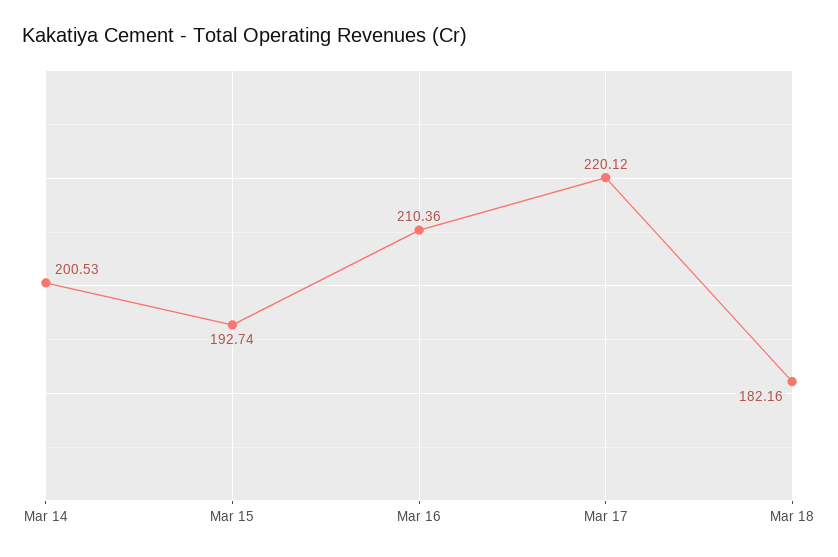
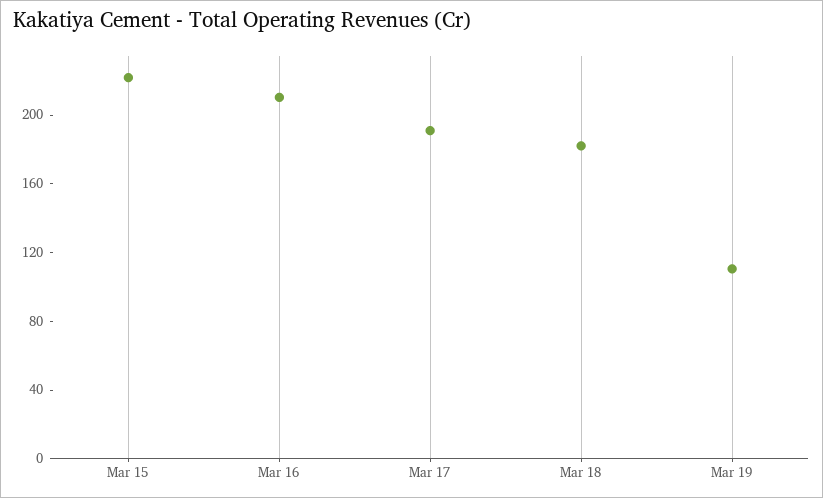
Mar 14: 200.53 -> none
Mar 15: 192.74 -> 220
Mar 17: 220.12 -> 190
Mar 19: none -> 110

